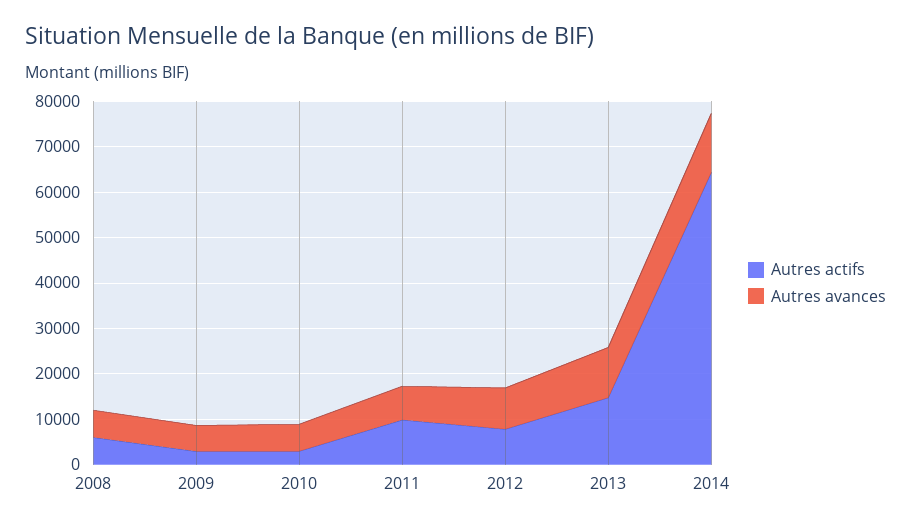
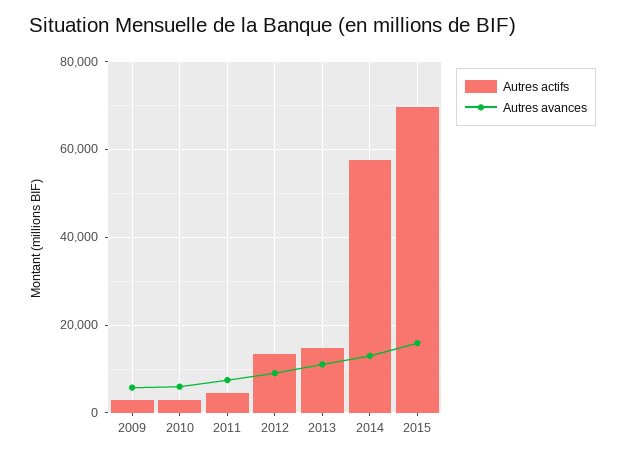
Autres actifs, 2008: 6000 -> none
Autres avances, 2008: 6000 -> none
Autres actifs, 2011: 10000 -> 4000
Autres actifs, 2012: 8000 -> 14000
Autres actifs, 2014: 64000 -> 58000
Autres actifs, 2015: none -> 70000
Autres avances, 2015: none -> 16000

